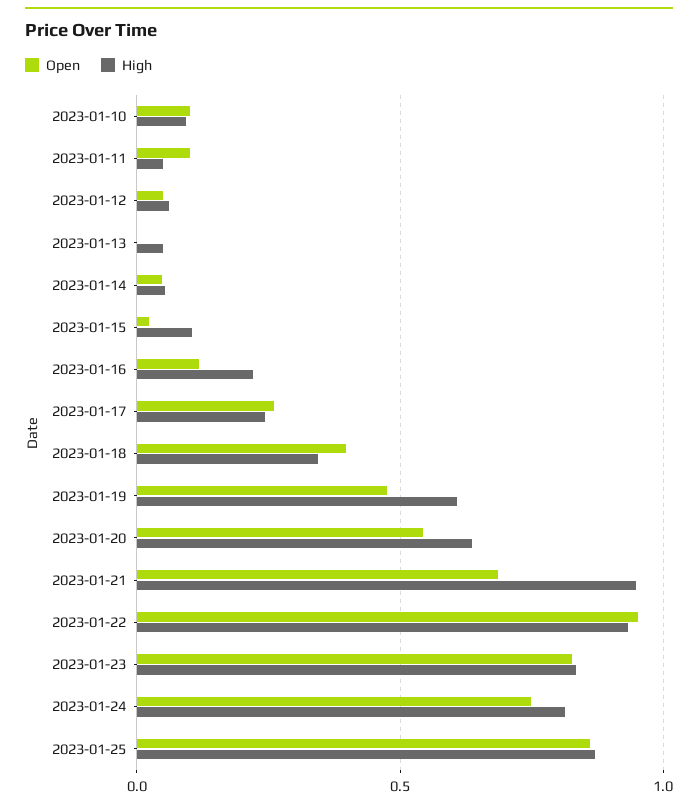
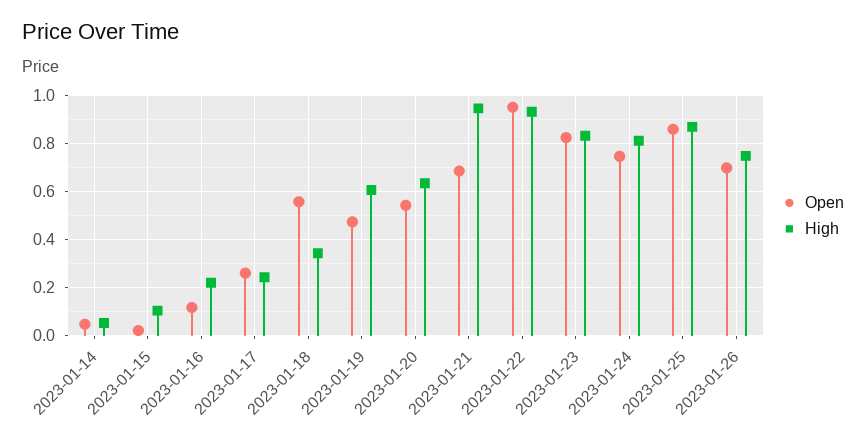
Open, 2023-01-10: 0.1 -> none
High, 2023-01-10: 0.1 -> none
Open, 2023-01-11: 0.1 -> none
High, 2023-01-11: 0.05 -> none
Open, 2023-01-12: 0.05 -> none
High, 2023-01-12: 0.05 -> none
Open, 2023-01-13: 0 -> none
High, 2023-01-13: 0.05 -> none
Open, 2023-01-18: 0.4 -> 0.55
Open, 2023-01-26: none -> 0.7
High, 2023-01-26: none -> 0.75

